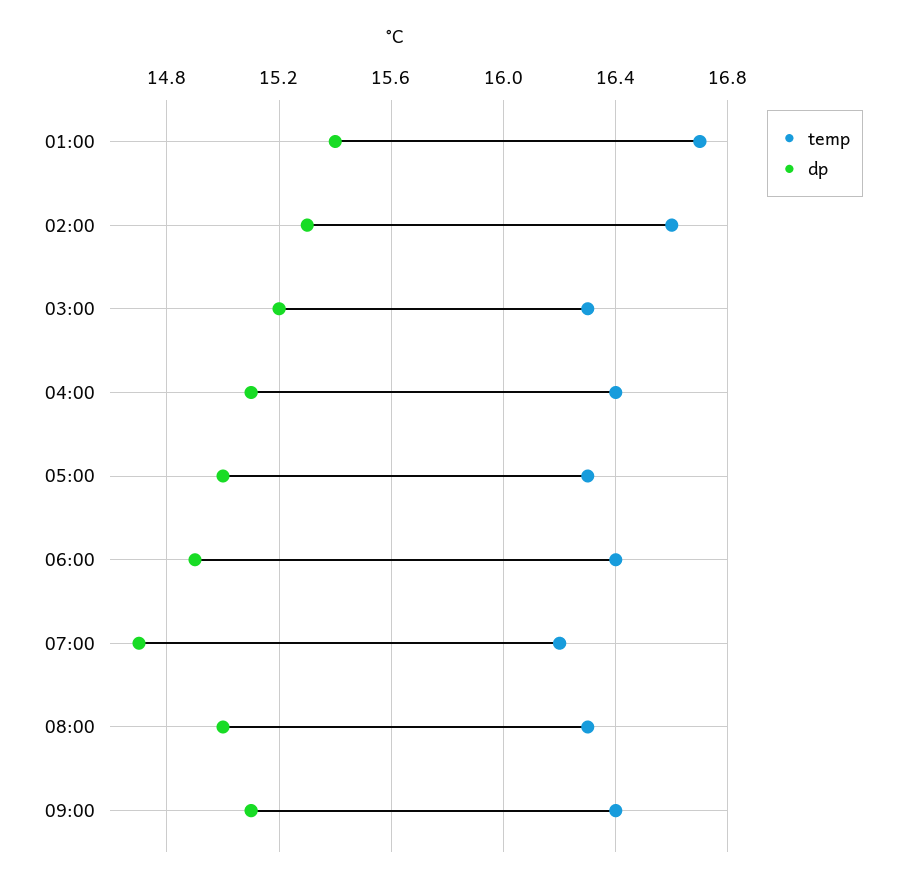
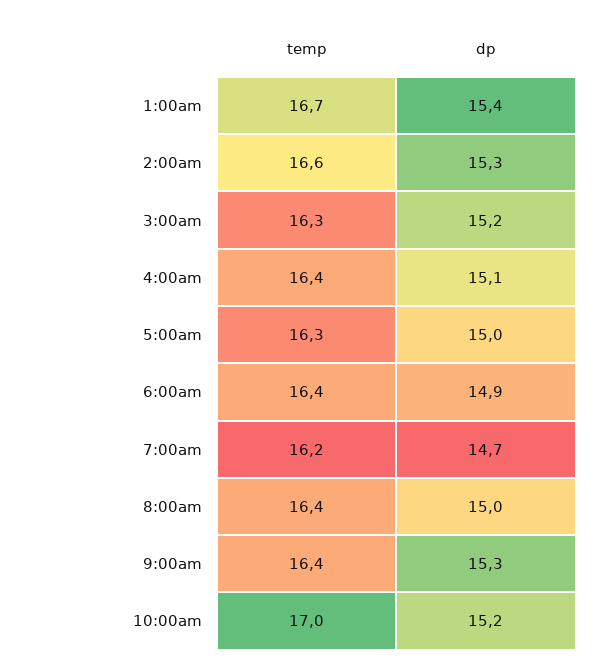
temp, 08:00: 16.3 -> 16.4
dp, 09:00: 15.1 -> 15.3
temp, 10:00am: none -> 17
dp, 10:00am: none -> 15.2

